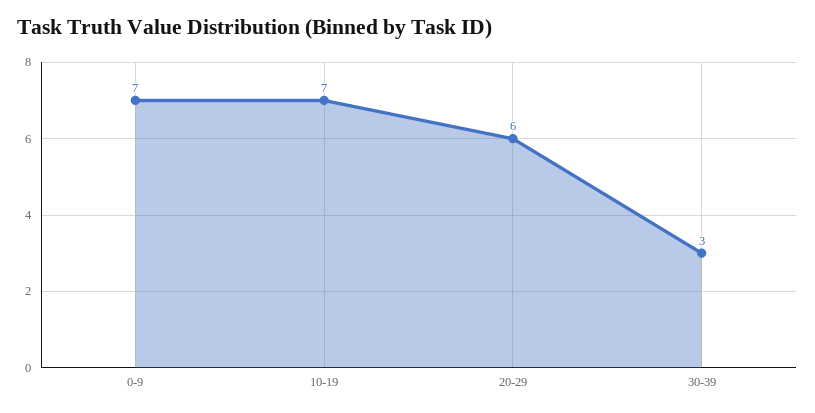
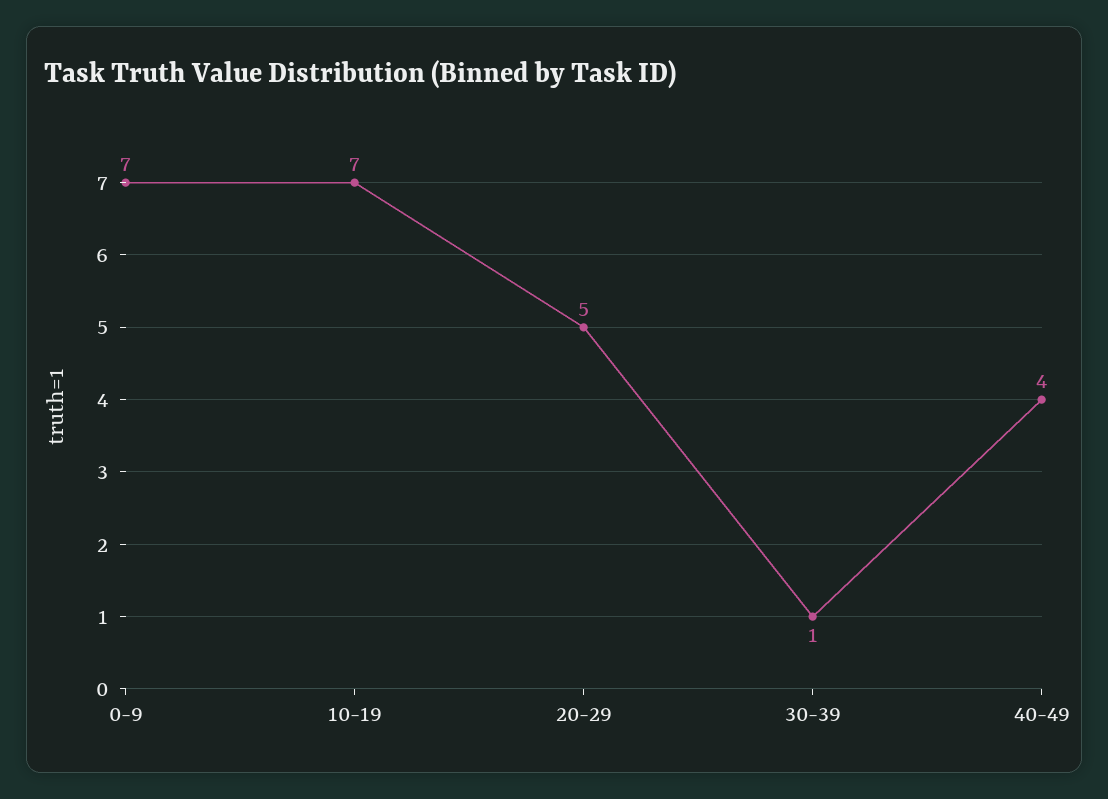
20-29: 6 -> 5
30-39: 3 -> 1
40-49: none -> 4

